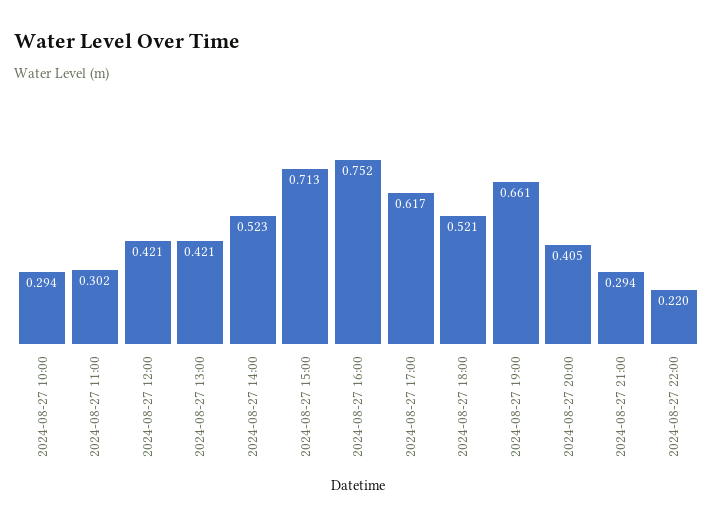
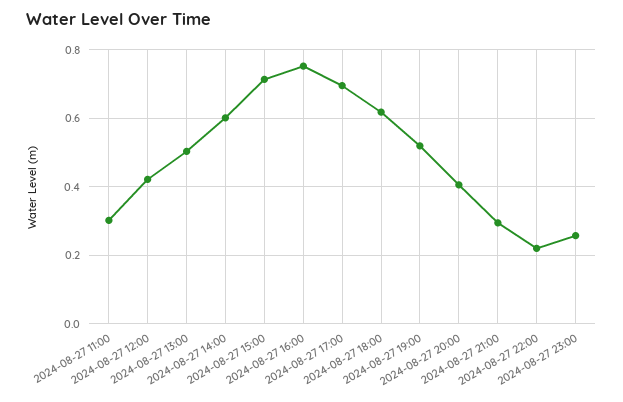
2024-08-27 10:00: 0.294 -> none
2024-08-27 13:00: 0.421 -> 0.5
2024-08-27 14:00: 0.523 -> 0.6
2024-08-27 17:00: 0.617 -> 0.7
2024-08-27 18:00: 0.521 -> 0.62
2024-08-27 19:00: 0.661 -> 0.52
2024-08-27 23:00: none -> 0.26

